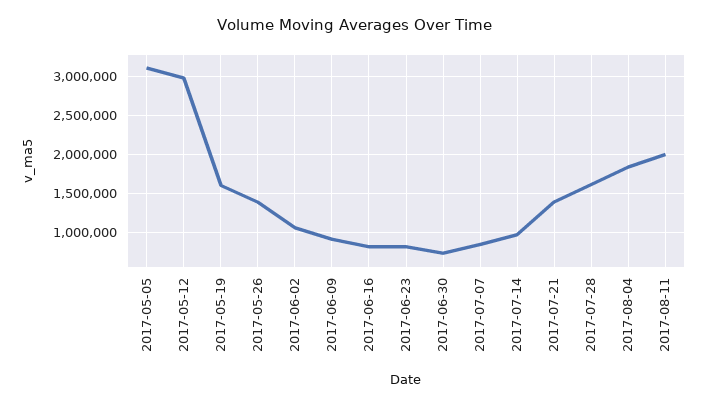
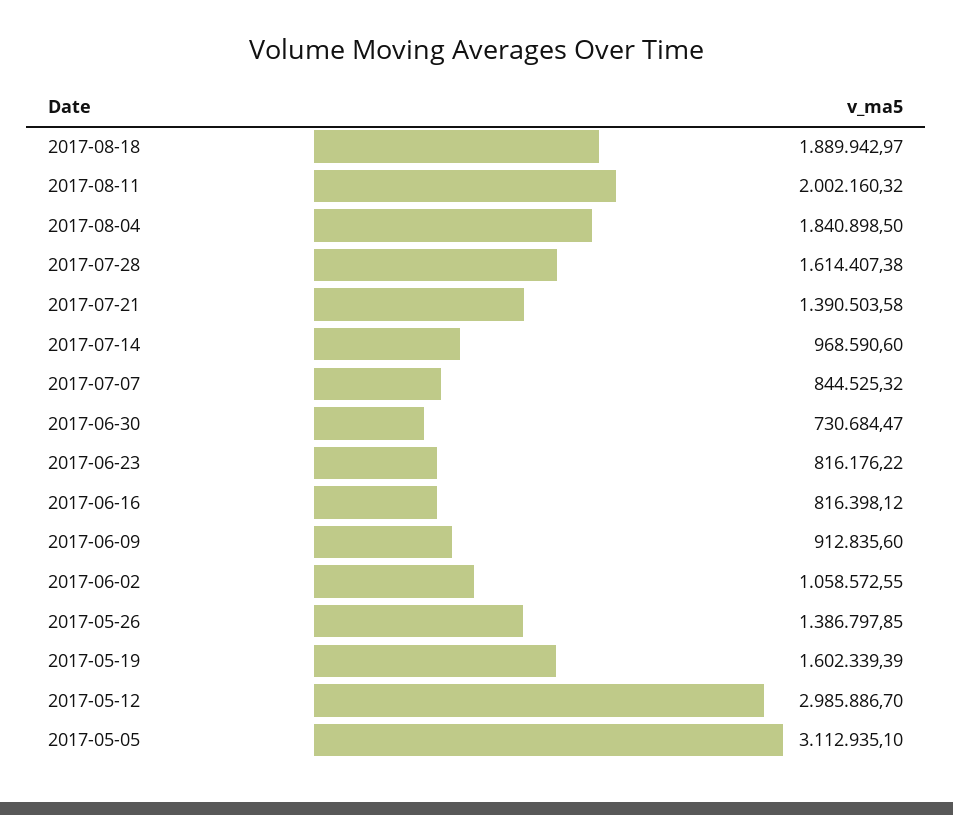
2017-08-18: none -> 1889942.97

